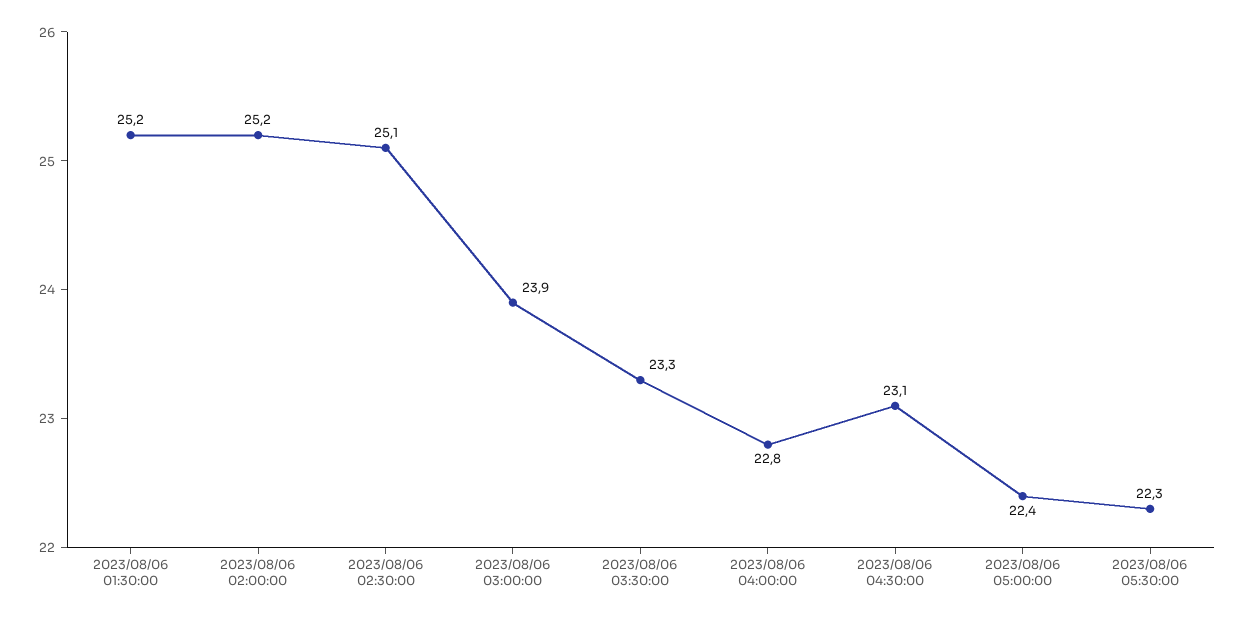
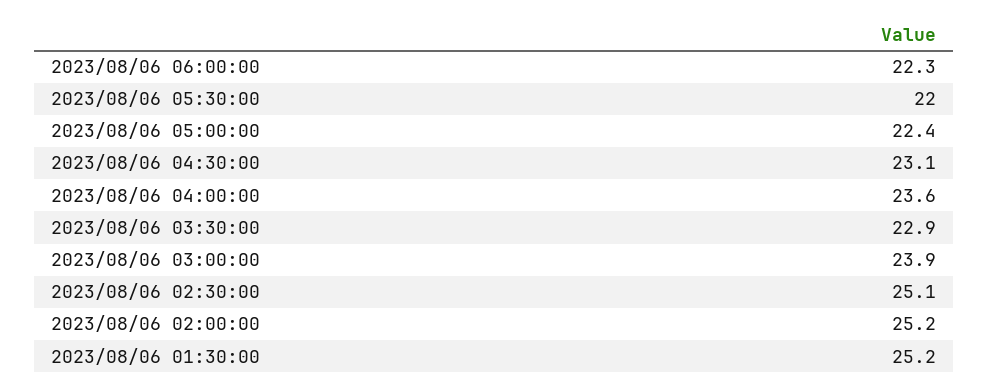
2023/08/06 03:30:00: 23.3 -> 22.9
2023/08/06 04:00:00: 22.8 -> 23.6
2023/08/06 05:30:00: 22.3 -> 22
2023/08/06 06:00:00: none -> 22.3

